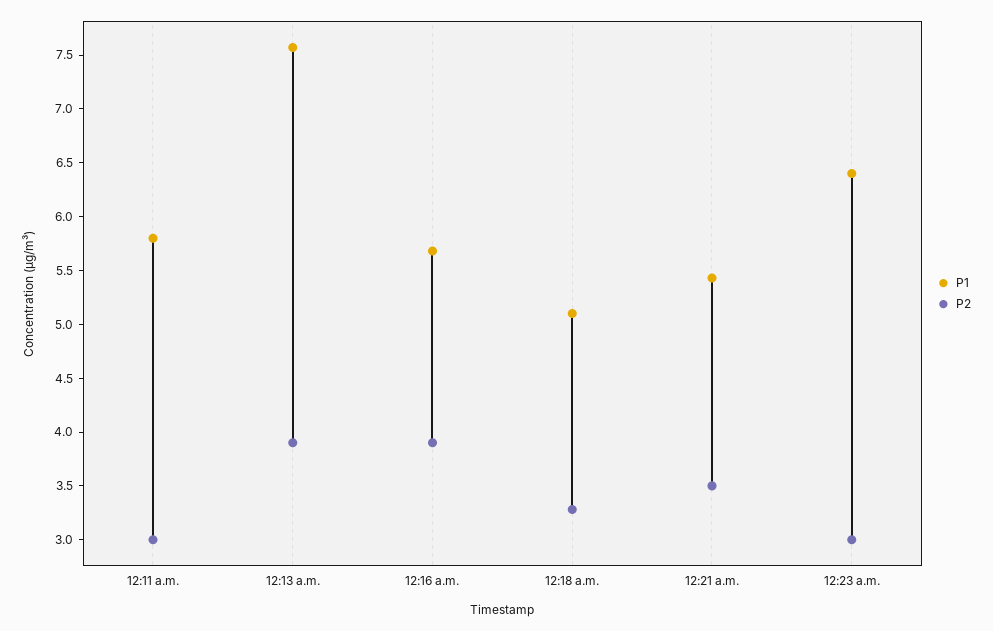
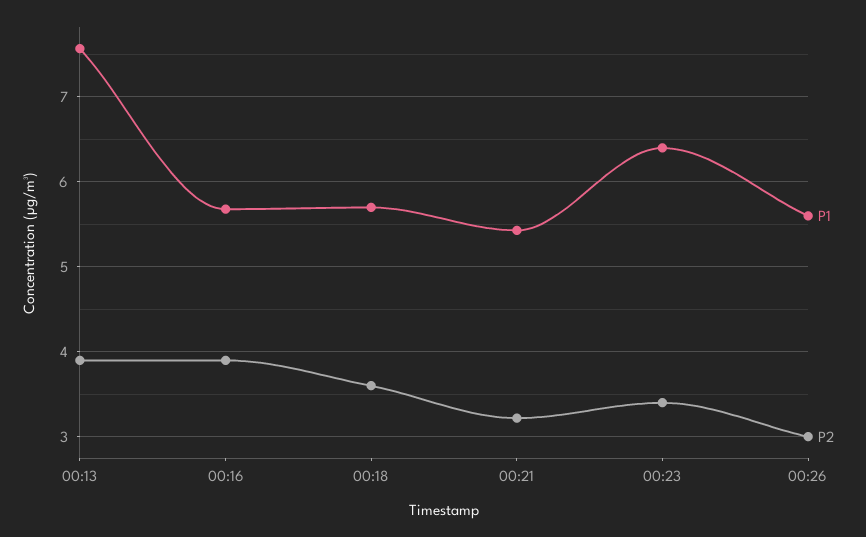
P1, 12:11 a.m.: 5.8 -> none
P2, 12:11 a.m.: 3 -> none
P1, 12:18 a.m.: 5.1 -> 5.7
P2, 12:18 a.m.: 3.3 -> 3.6
P2, 12:21 a.m.: 3.5 -> 3.2
P2, 12:23 a.m.: 3 -> 3.4
P1, 00:26: none -> 5.6
P2, 00:26: none -> 3

